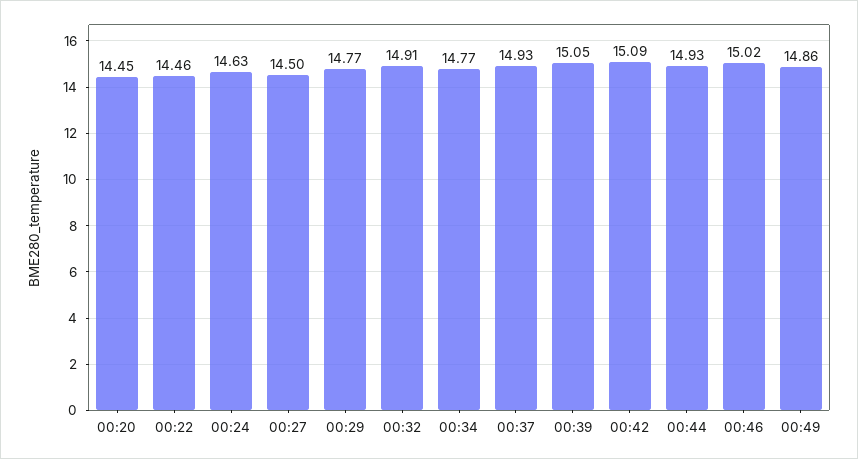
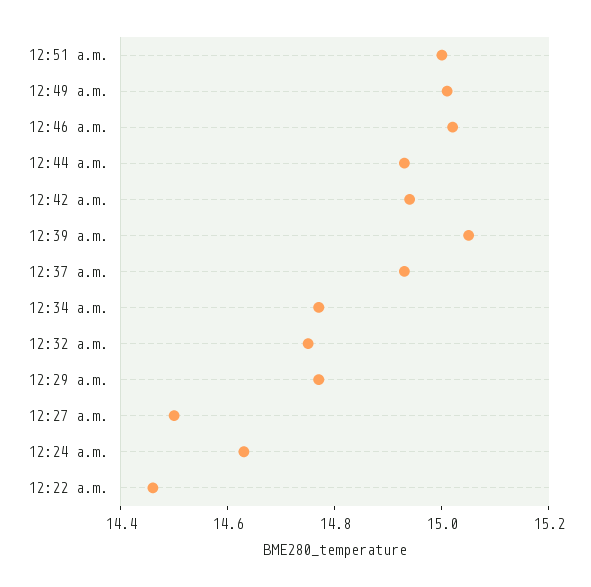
00:20: 14.45 -> none
00:32: 14.91 -> 14.75
00:42: 15.09 -> 14.95
00:49: 14.86 -> 15
12:51 a.m.: none -> 15

